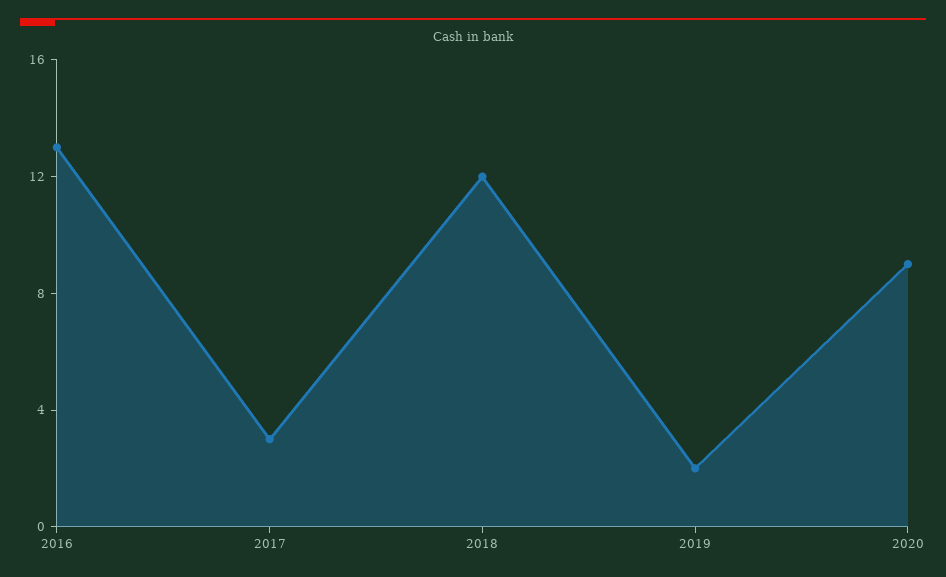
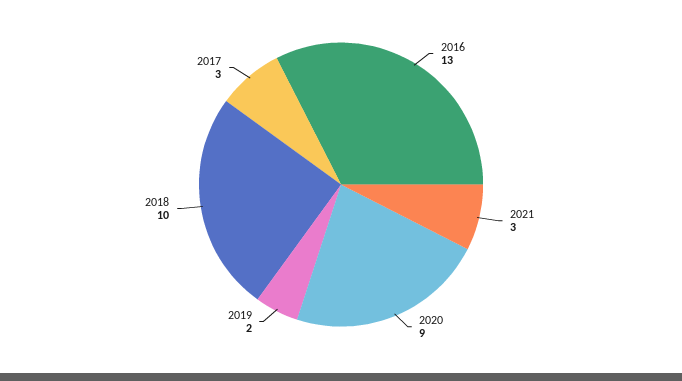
2018: 12 -> 10
2021: none -> 3

